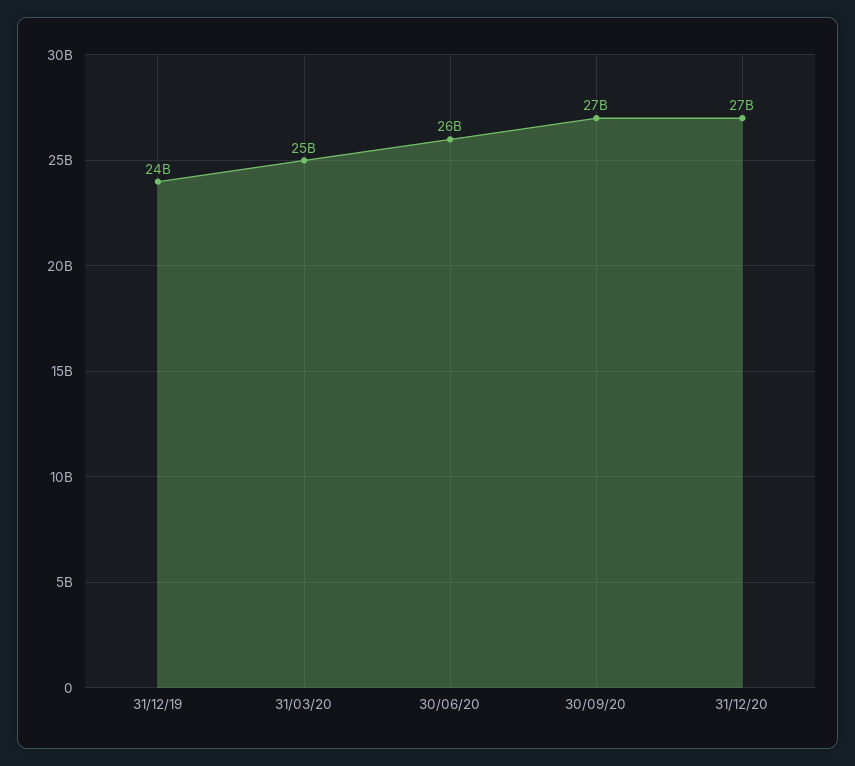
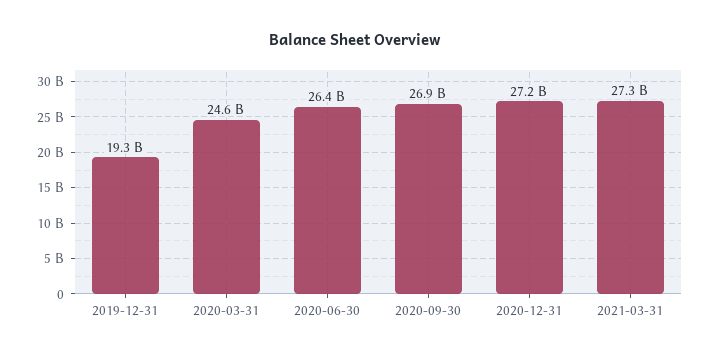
31/12/19: 24000000000 -> 19300000000
2021-03-31: none -> 27300000000

